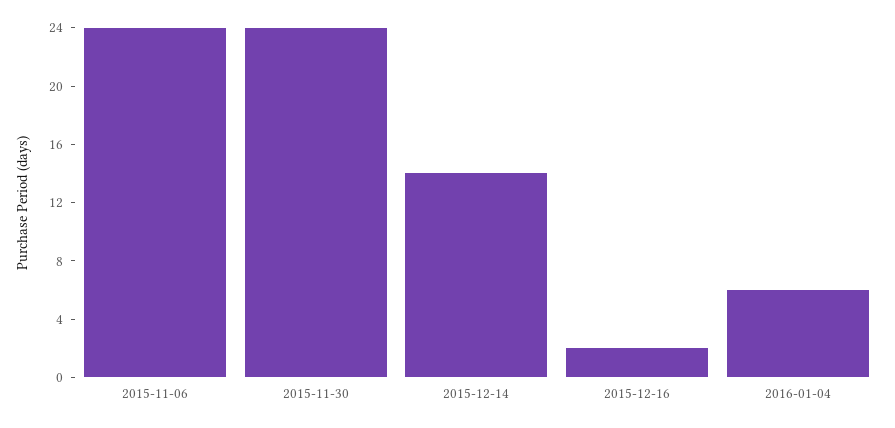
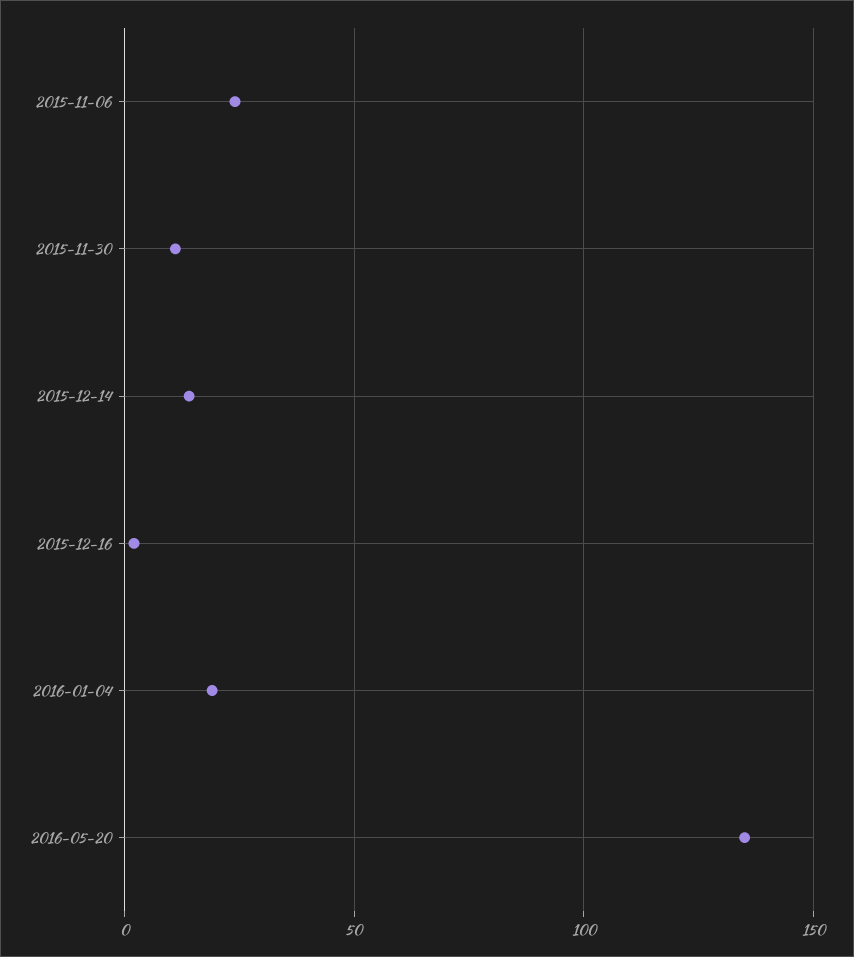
2015-11-30: 24 -> 10
2016-01-04: 6 -> 20
2016-05-20: none -> 135

